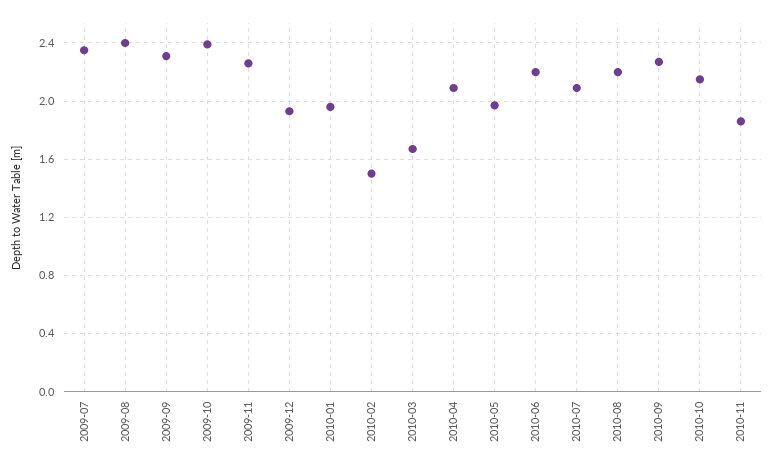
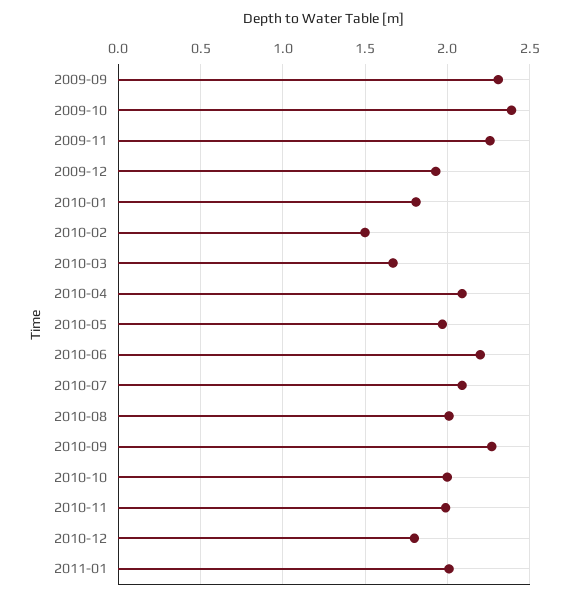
2009-07: 2.35 -> none
2009-08: 2.4 -> none
2010-01: 1.95 -> 1.8
2010-08: 2.2 -> 2
2010-10: 2.15 -> 2
2010-11: 1.85 -> 2
2010-12: none -> 1.8
2011-01: none -> 2

